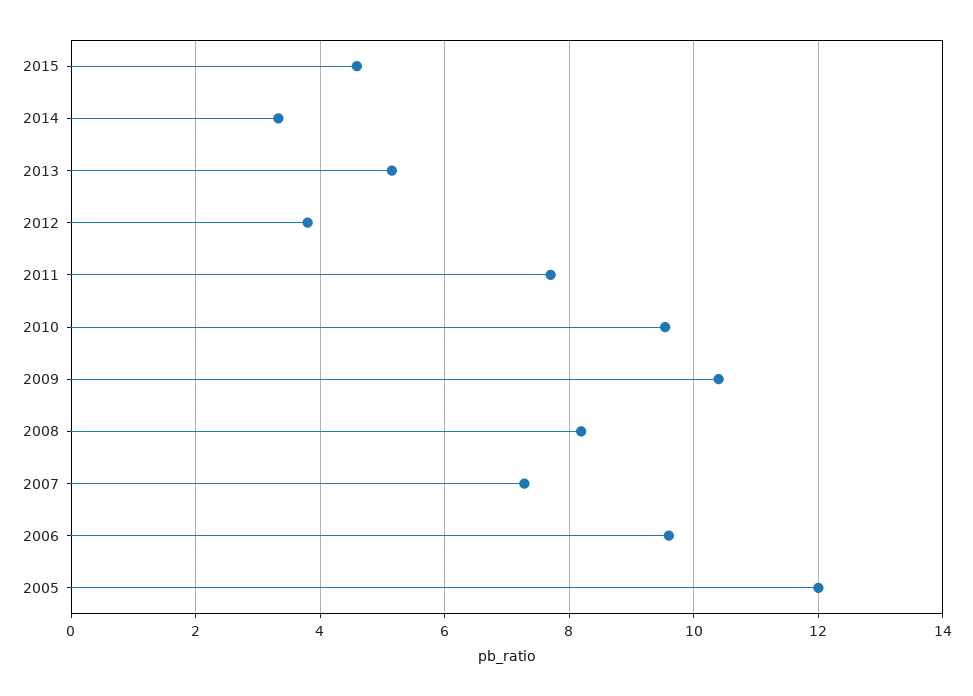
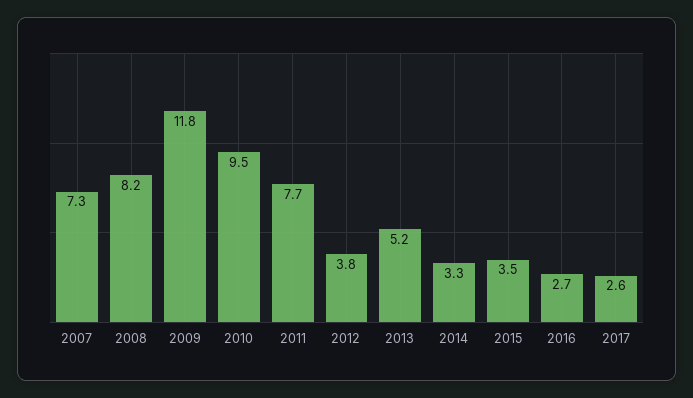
2015: 4.6 -> 3.5
2009: 10.4 -> 11.8
2006: 9.6 -> none
2005: 12 -> none
2016: none -> 2.7
2017: none -> 2.6

